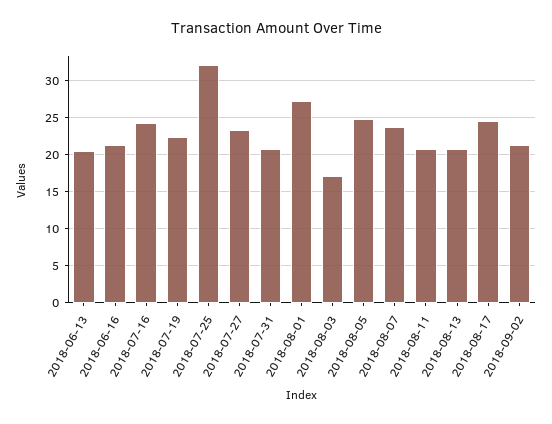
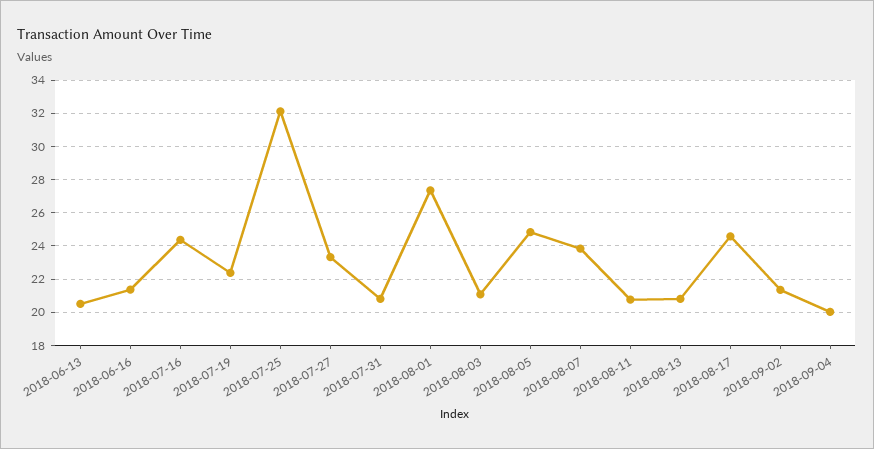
2018-08-03: 17 -> 21
2018-09-04: none -> 20

